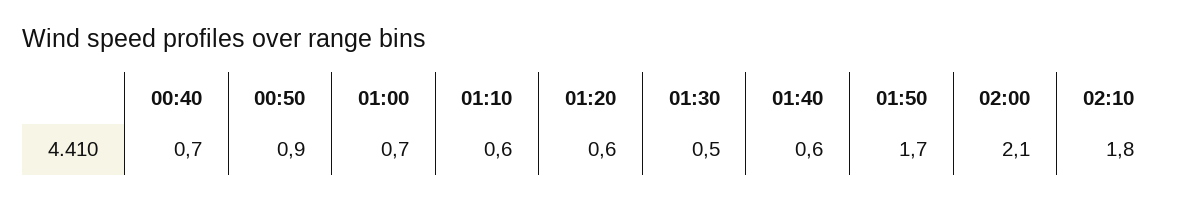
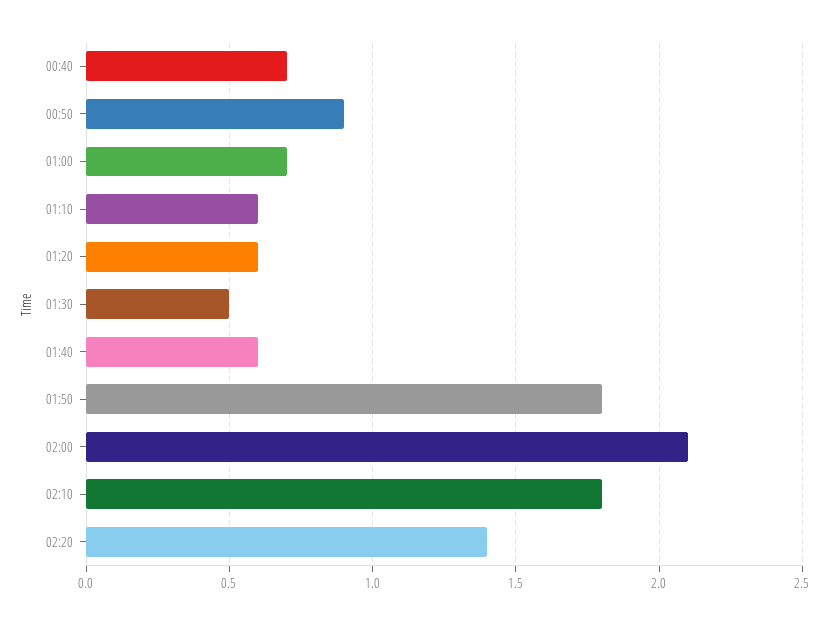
01:50: 1.7 -> 1.8
02:20: none -> 1.4

